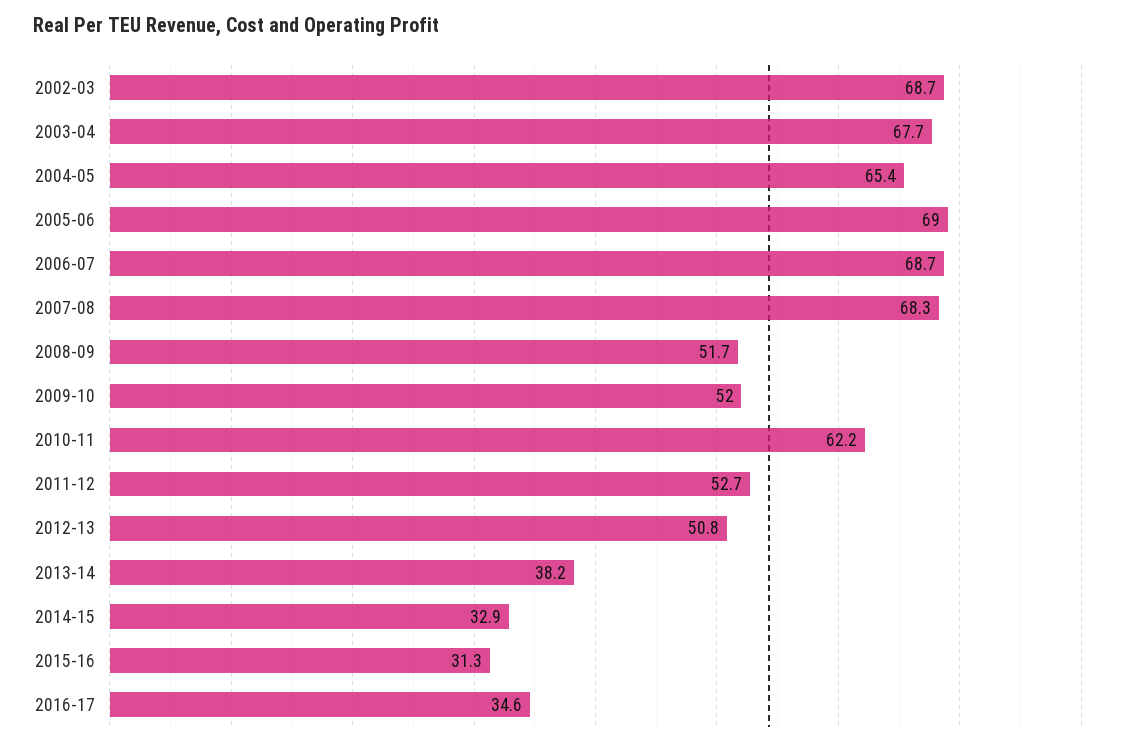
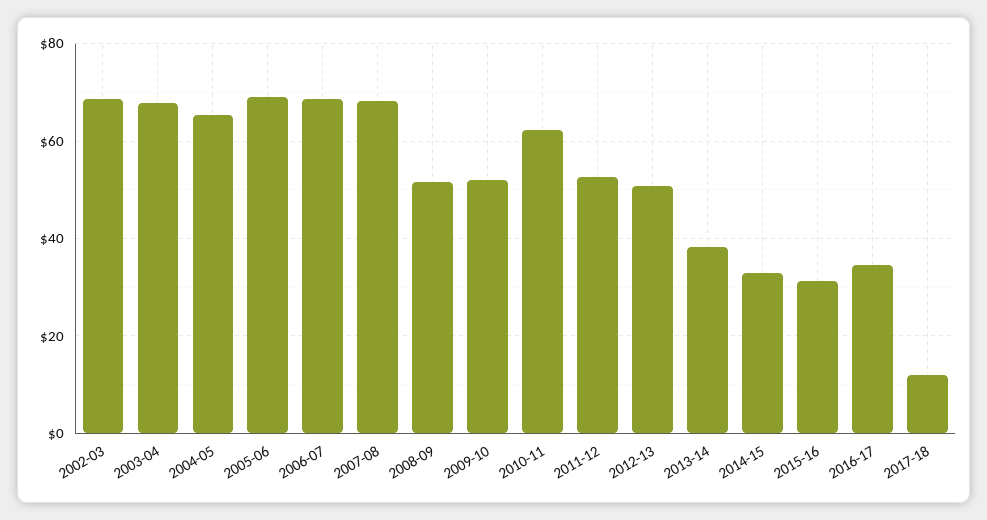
2017-18: none -> 12

